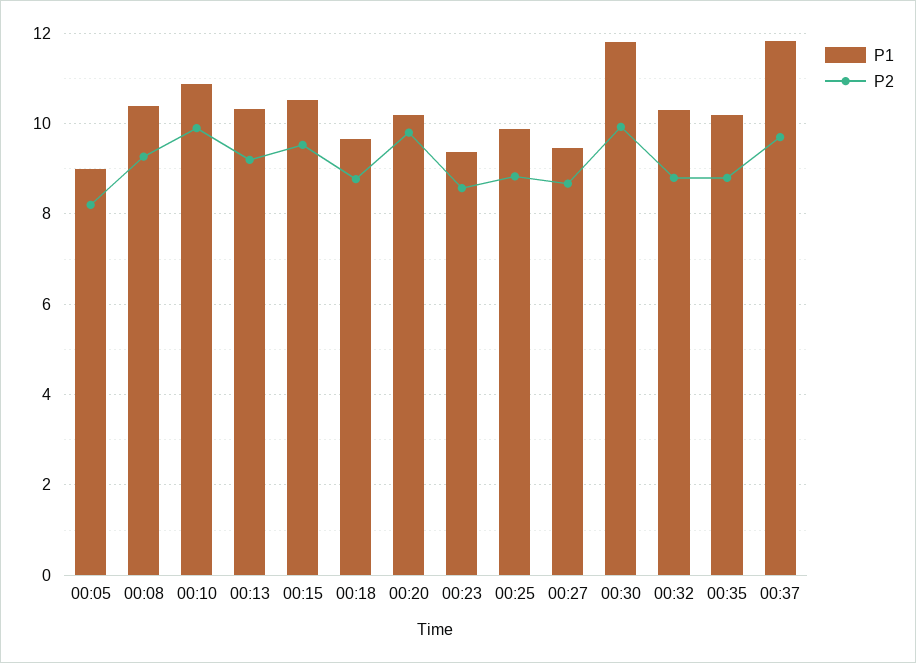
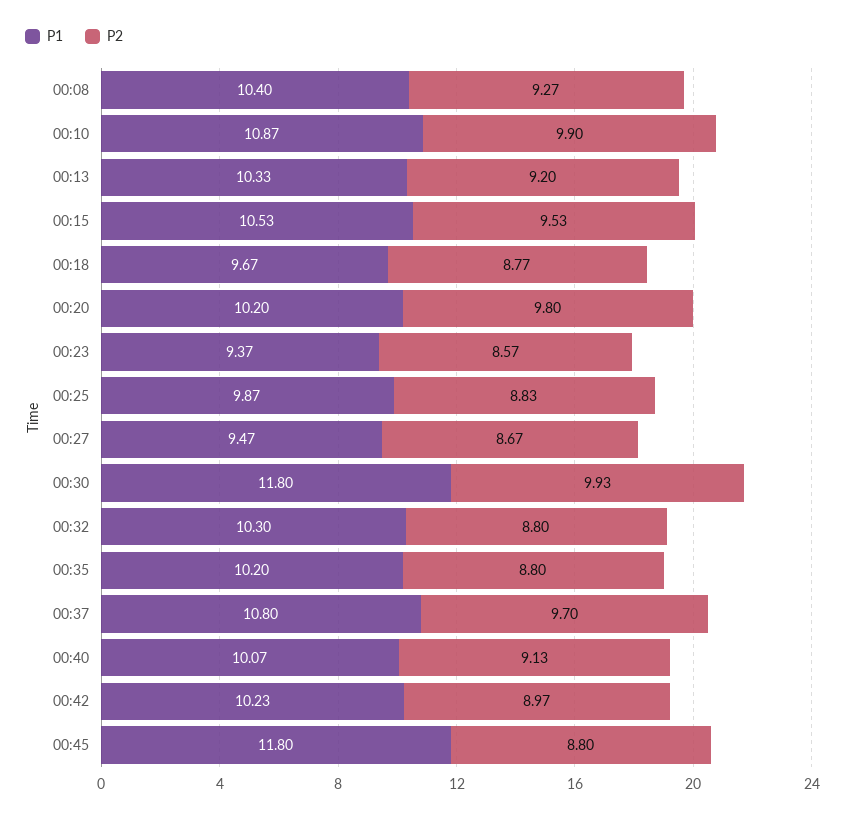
P1, 00:05: 9 -> none
P2, 00:05: 8.2 -> none
P1, 00:37: 11.8 -> 10.8
P1, 00:40: none -> 10.07
P2, 00:40: none -> 9.13
P1, 00:42: none -> 10.23
P2, 00:42: none -> 8.97
P1, 00:45: none -> 11.8
P2, 00:45: none -> 8.8

